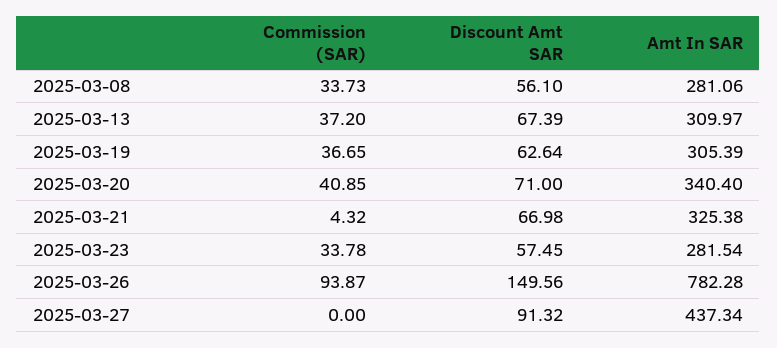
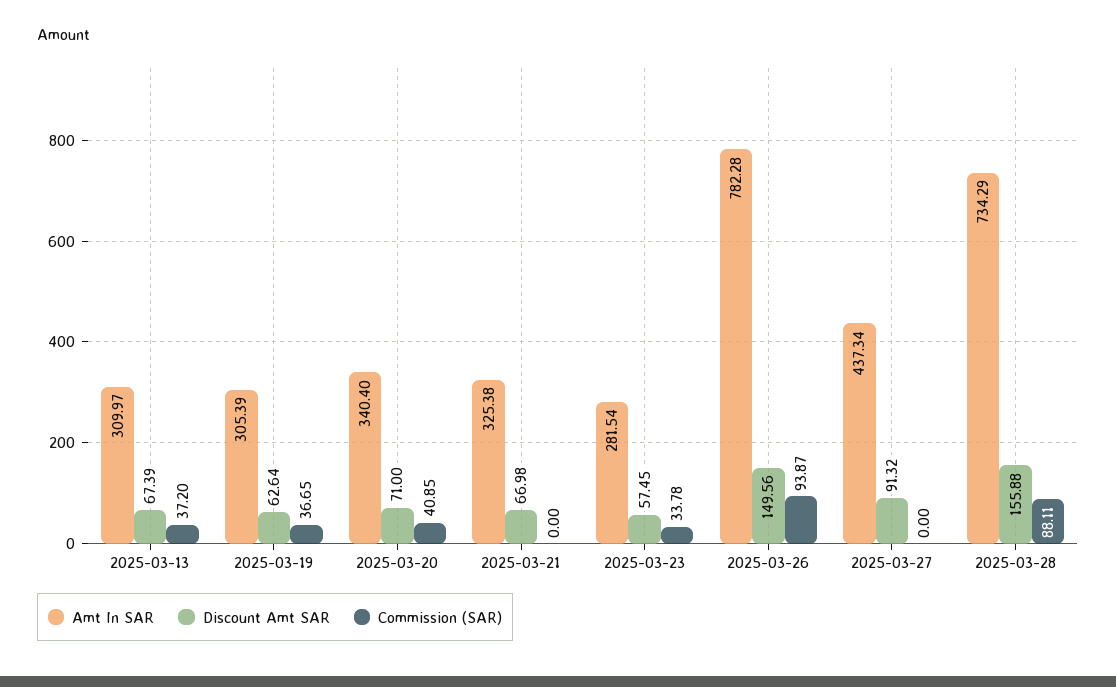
Commission (SAR), 2025-03-08: 33.73 -> none
Discount Amt SAR, 2025-03-08: 56.1 -> none
Amt In SAR, 2025-03-08: 281.06 -> none
Commission (SAR), 2025-03-21: 4.32 -> 0
Amt In SAR, 2025-03-28: none -> 734.29
Discount Amt SAR, 2025-03-28: none -> 155.88
Commission (SAR), 2025-03-28: none -> 88.11

